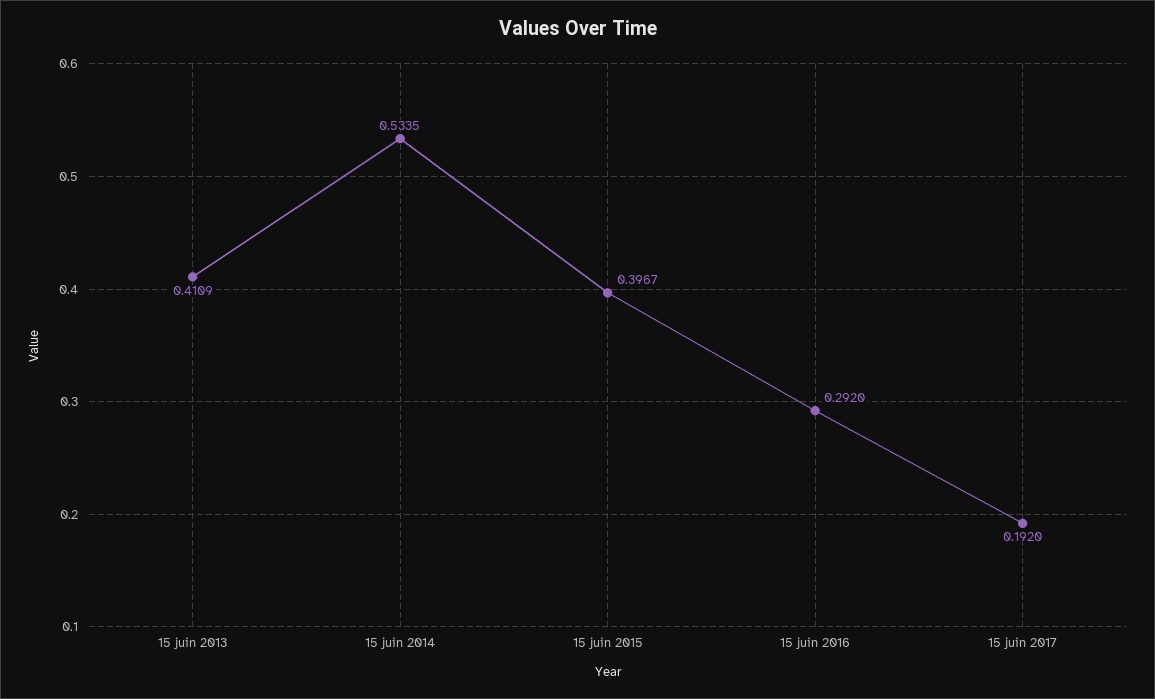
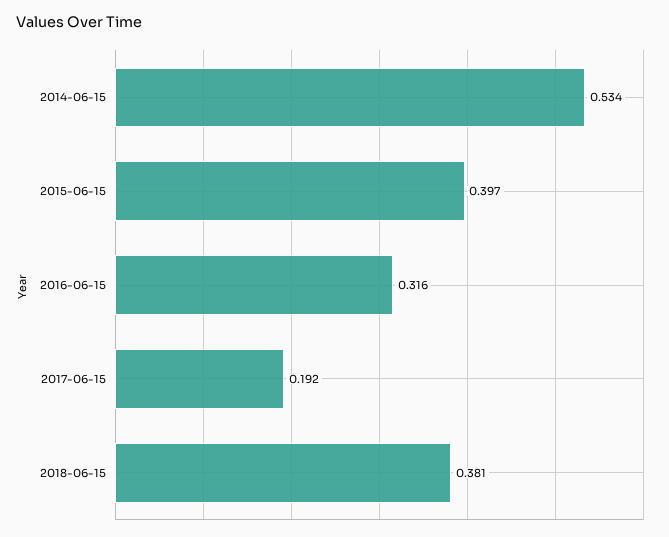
15 juin 2013: 0.4109 -> none
15 juin 2016: 0.292 -> 0.316
2018-06-15: none -> 0.381

